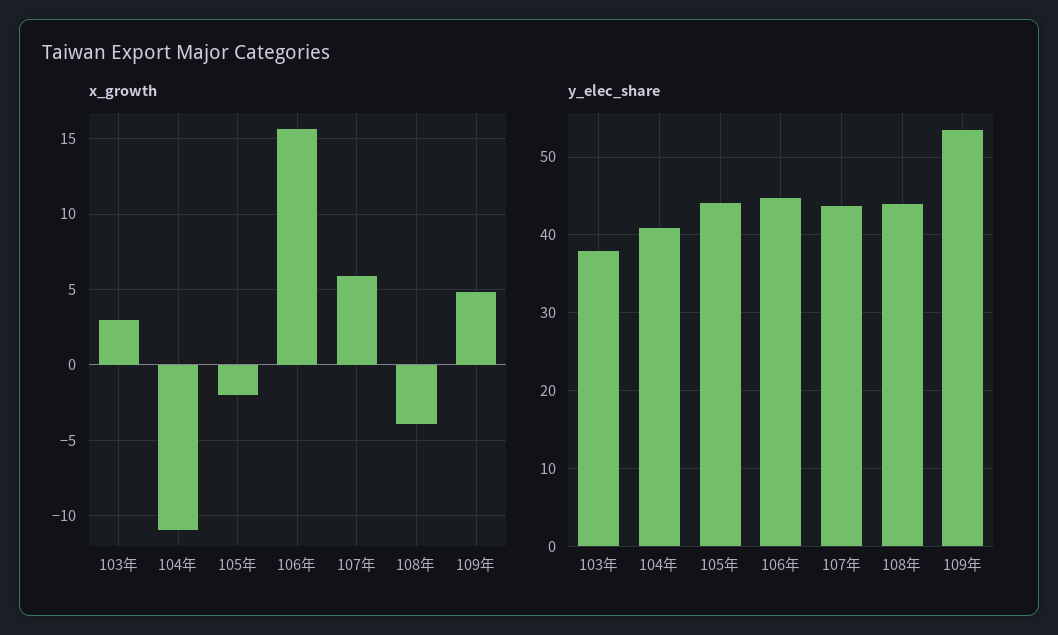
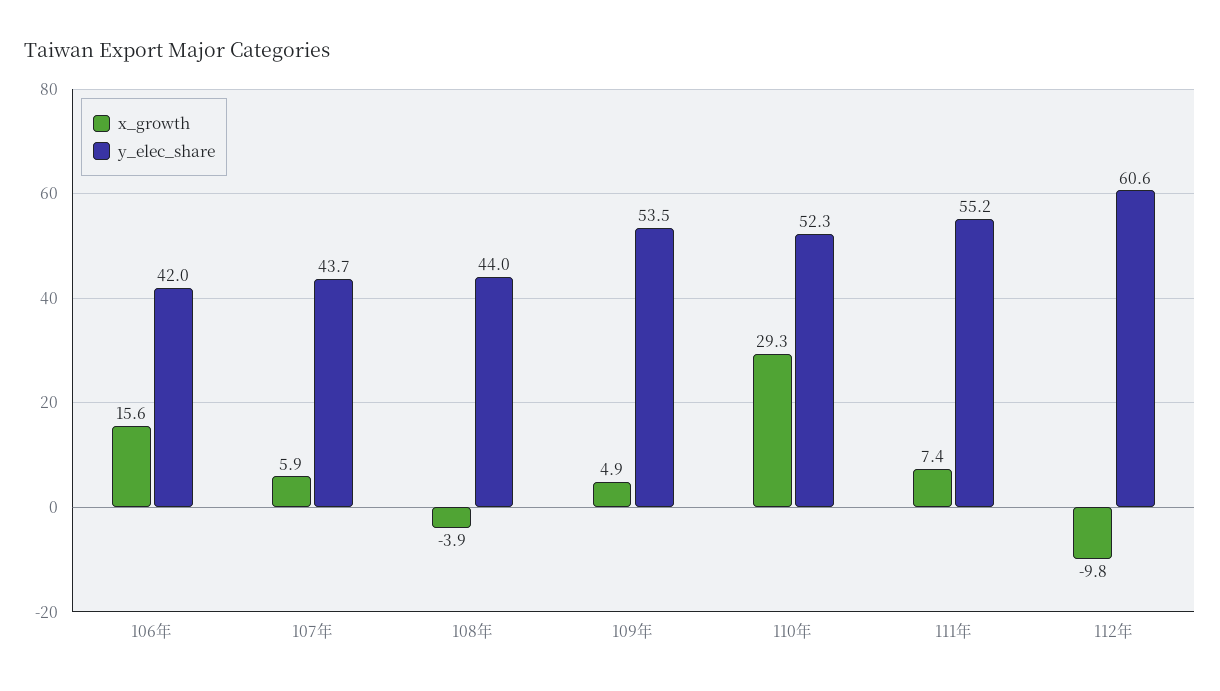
x_growth, 103年: 3 -> none
x_growth, 104年: -11 -> none
x_growth, 105年: -2 -> none
y_elec_share, 103年: 38 -> none
y_elec_share, 104年: 41 -> none
y_elec_share, 105年: 44 -> none
y_elec_share, 106年: 45 -> 42
x_growth, 110年: none -> 29.3
y_elec_share, 110年: none -> 52.3
x_growth, 111年: none -> 7.4
y_elec_share, 111年: none -> 55.2
x_growth, 112年: none -> -9.8
y_elec_share, 112年: none -> 60.6

